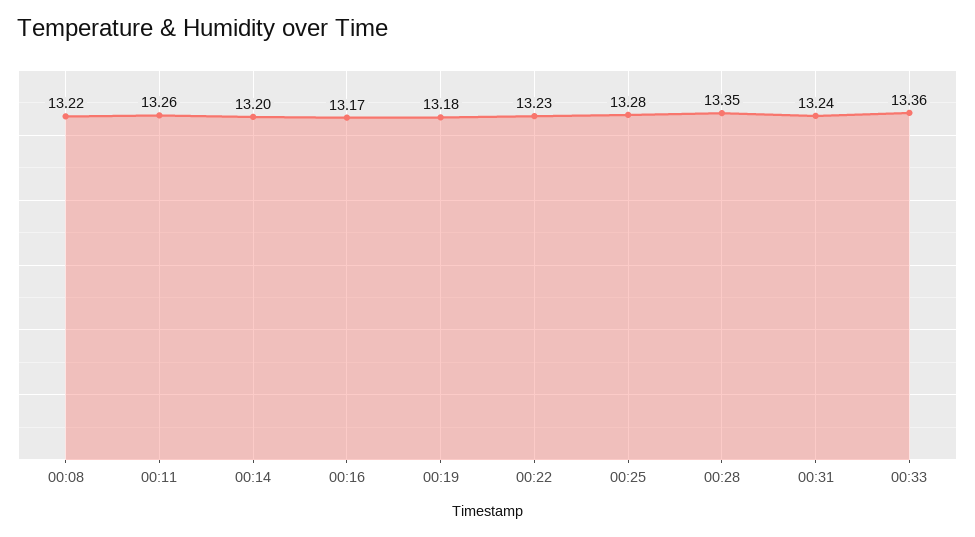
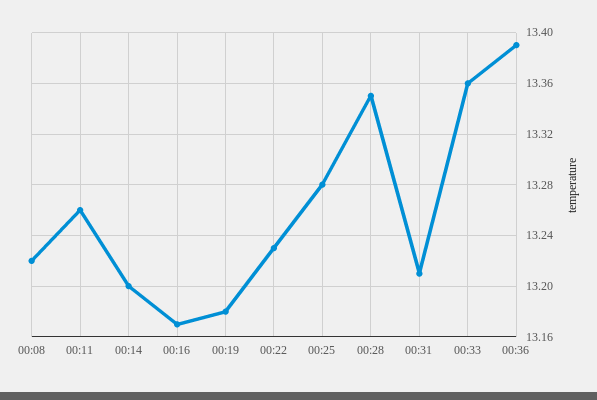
00:31: 13.24 -> 13.21
00:36: none -> 13.39

